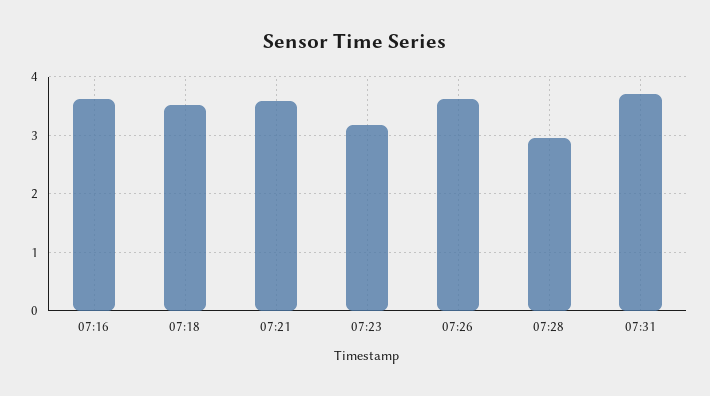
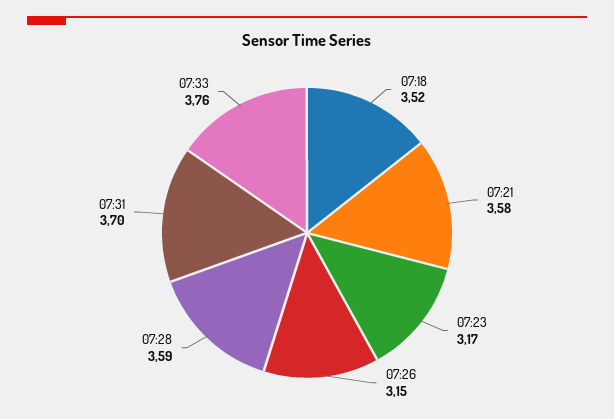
07:16: 3.6 -> none
07:26: 3.6 -> 3.15
07:28: 3 -> 3.59
07:33: none -> 3.76

